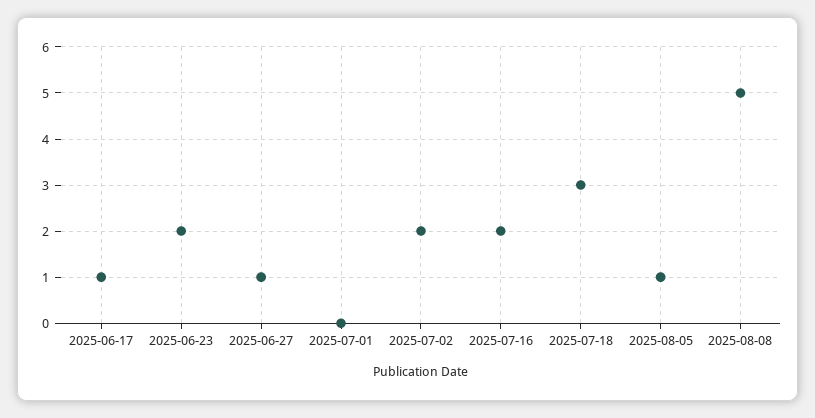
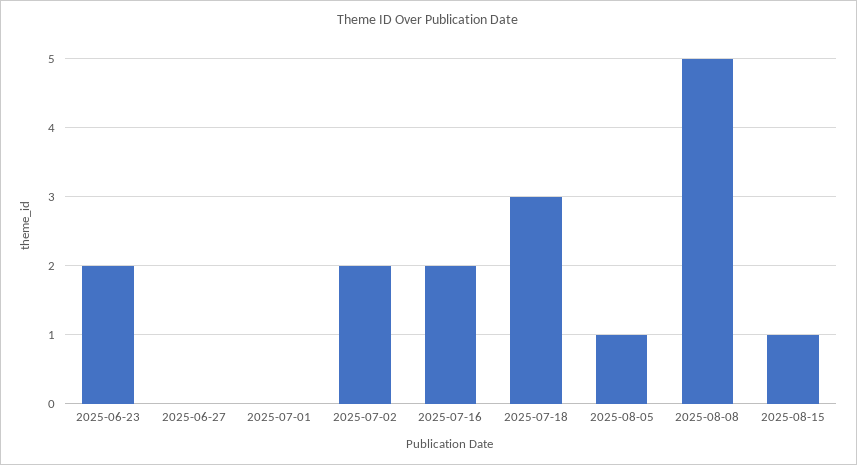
2025-06-17: 1 -> none
2025-06-27: 1 -> 0
2025-08-15: none -> 1

